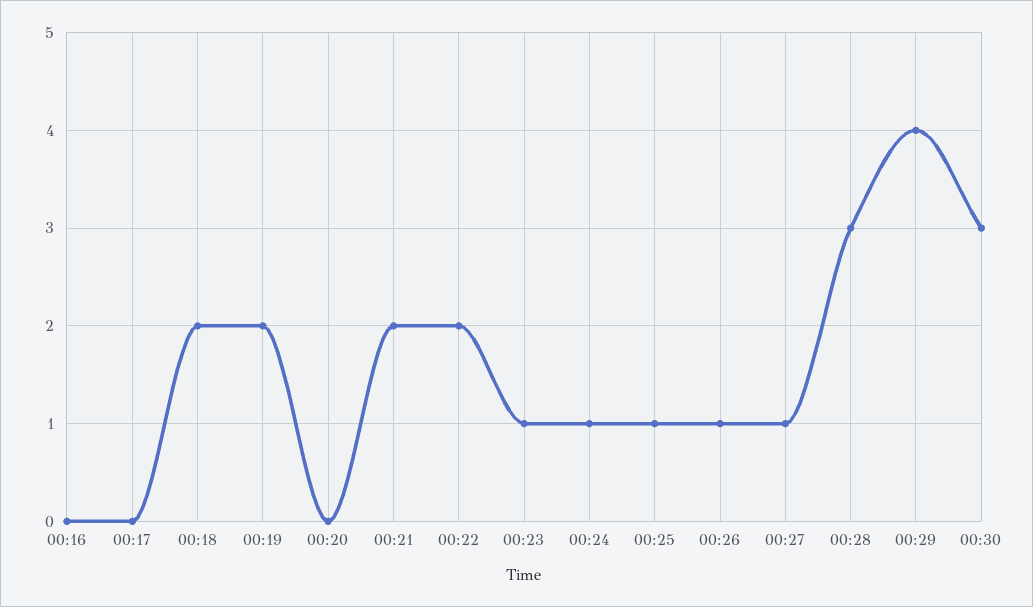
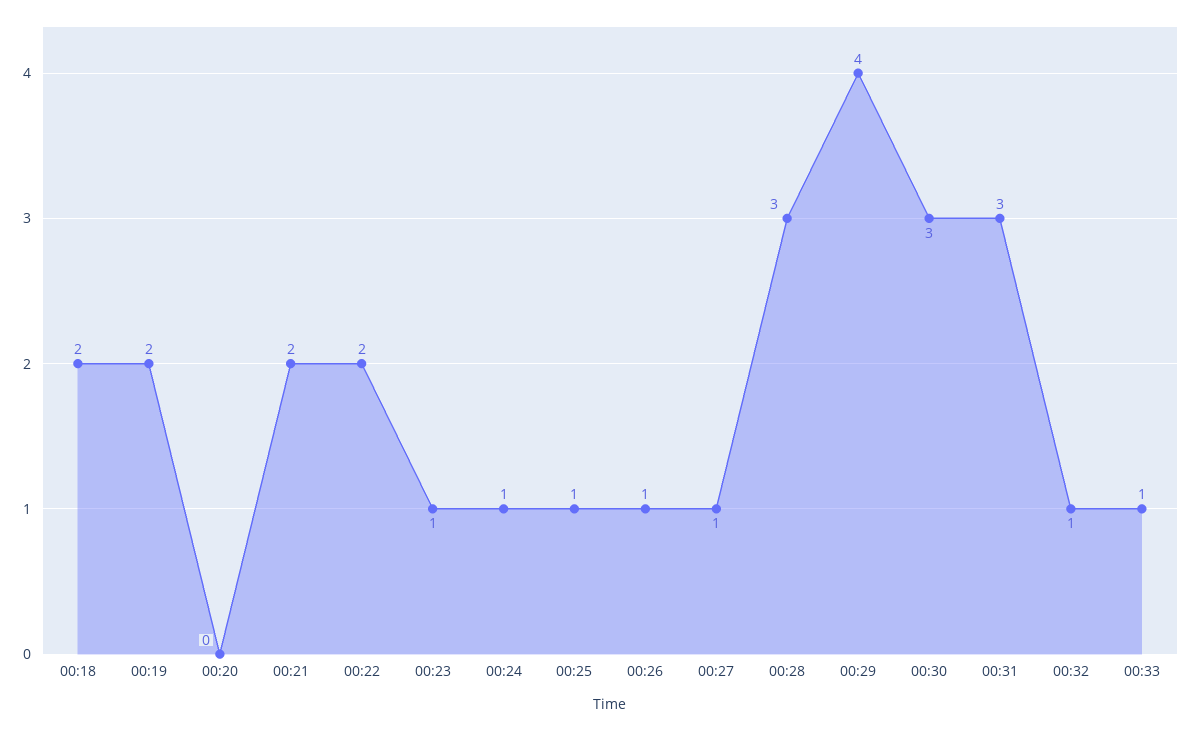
00:16: 0 -> none
00:17: 0 -> none
00:31: none -> 3
00:32: none -> 1
00:33: none -> 1

